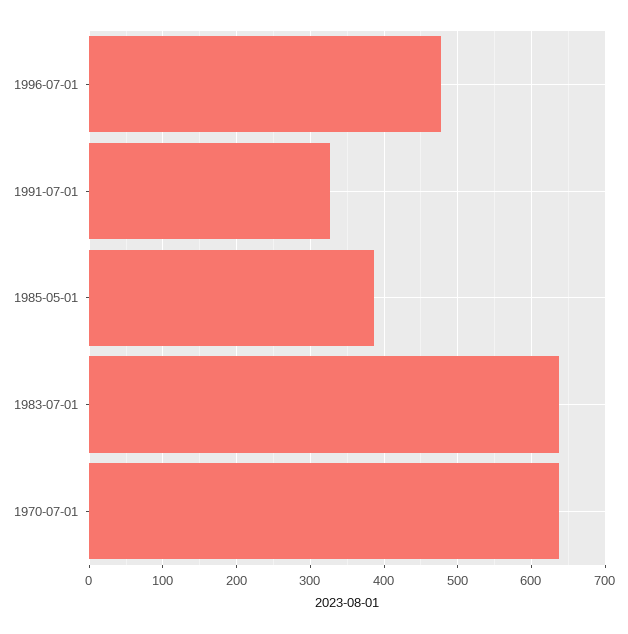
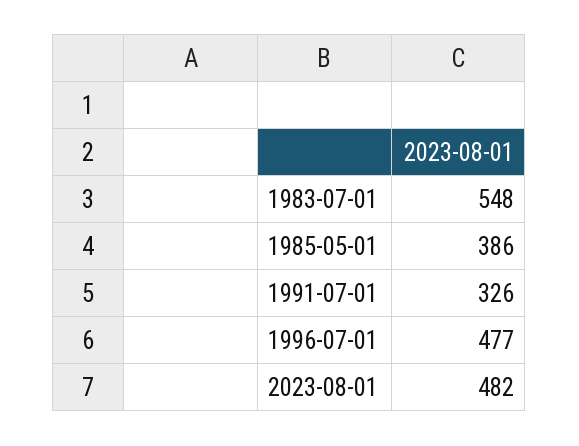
1983-07-01: 640 -> 548
1970-07-01: 640 -> none
2023-08-01: none -> 482

